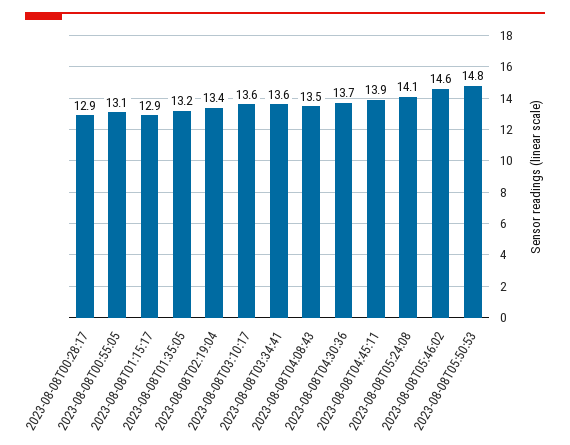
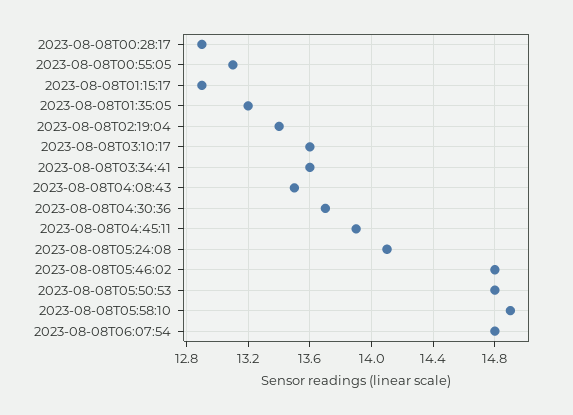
2023-08-08T05:46:02: 14.6 -> 14.8
2023-08-08T05:58:10: none -> 14.9
2023-08-08T06:07:54: none -> 14.8

